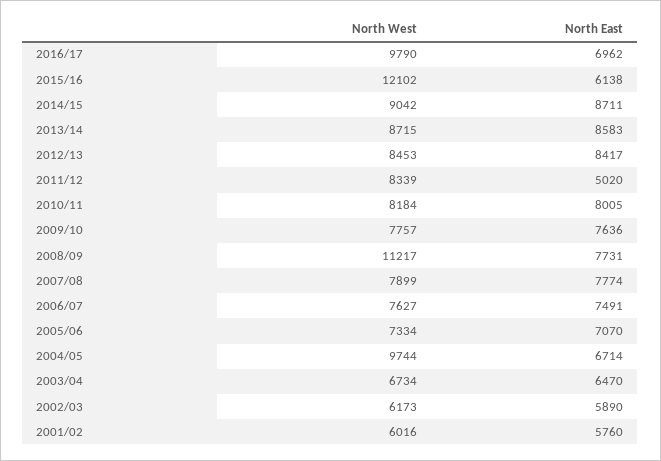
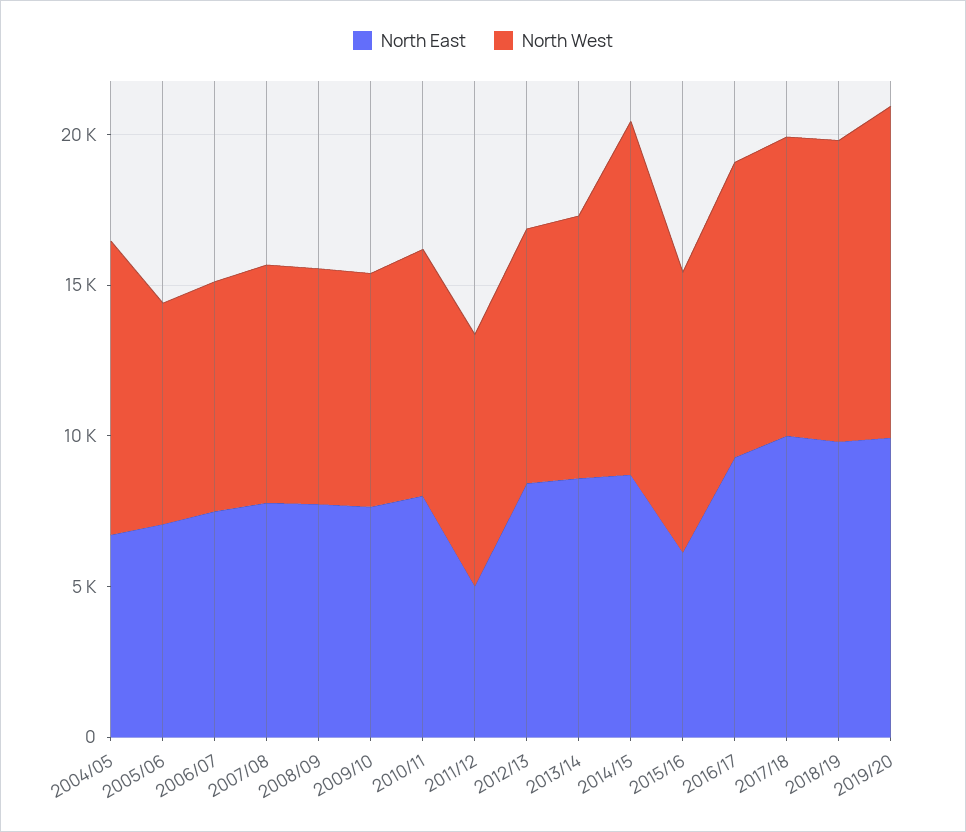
North East, 2016/17: 6962 -> 9000
North West, 2015/16: 12102 -> 9000
North West, 2014/15: 9042 -> 12000
North West, 2008/09: 11217 -> 8000
North West, 2003/04: 6734 -> none
North East, 2003/04: 6470 -> none
North West, 2002/03: 6173 -> none
North East, 2002/03: 5890 -> none
North West, 2001/02: 6016 -> none
North East, 2001/02: 5760 -> none
North East, 2017/18: none -> 10000
North West, 2017/18: none -> 10000
North East, 2018/19: none -> 10000
North West, 2018/19: none -> 10000
North East, 2019/20: none -> 10000
North West, 2019/20: none -> 11000

